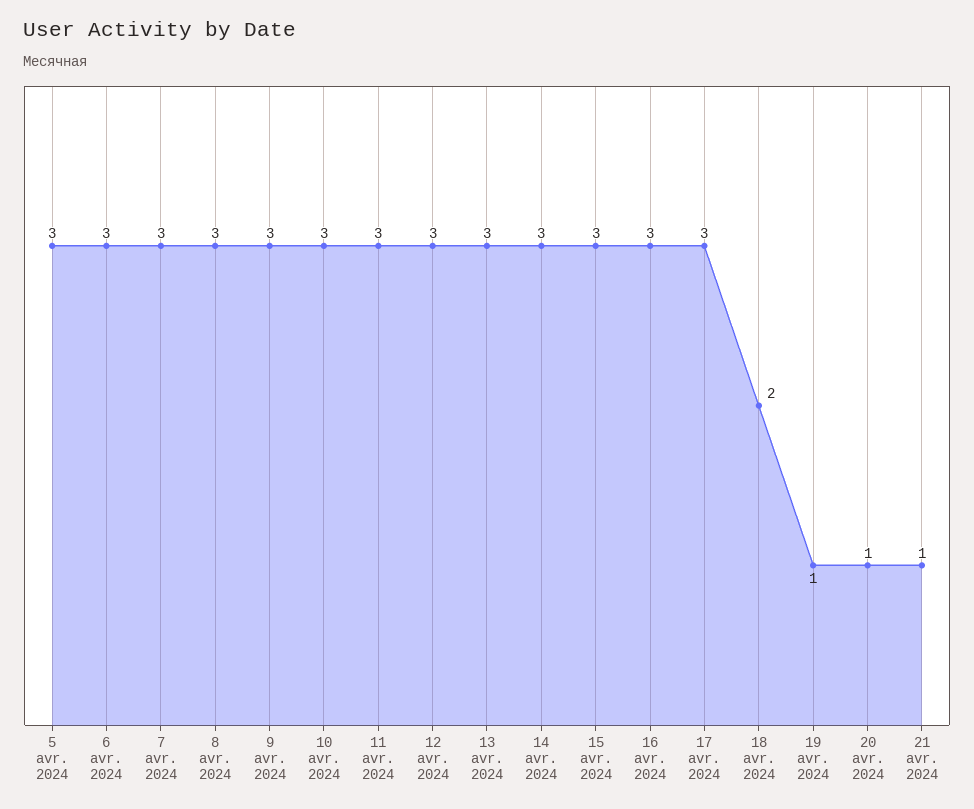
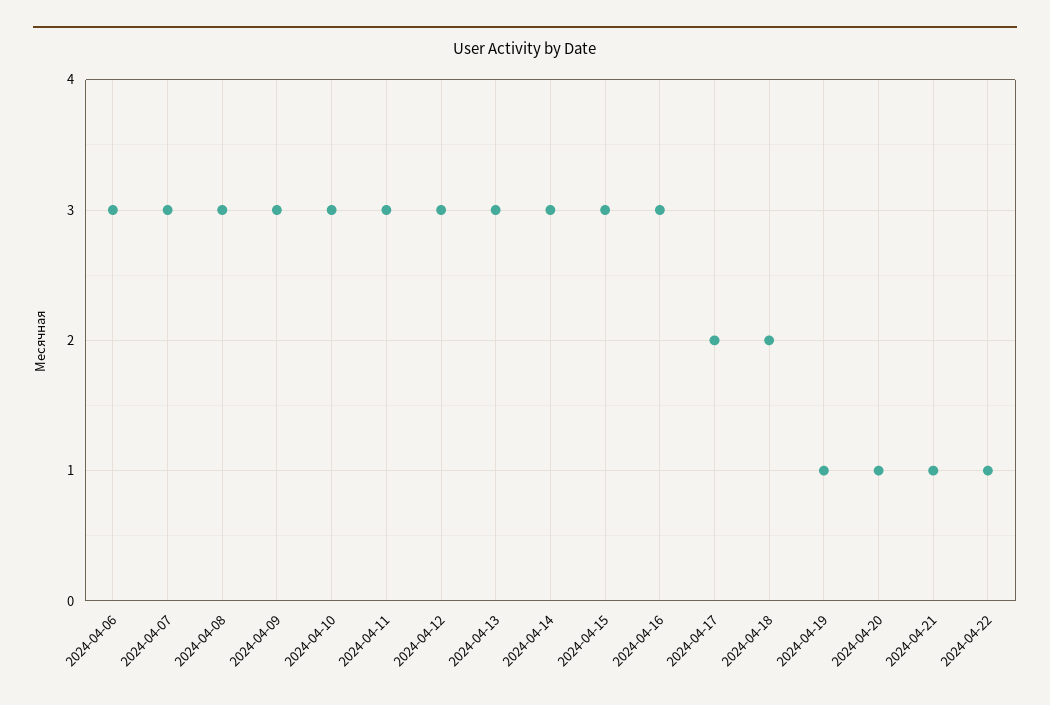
5 avr. 2024: 3 -> none
17 avr. 2024: 3 -> 2
2024-04-22: none -> 1

